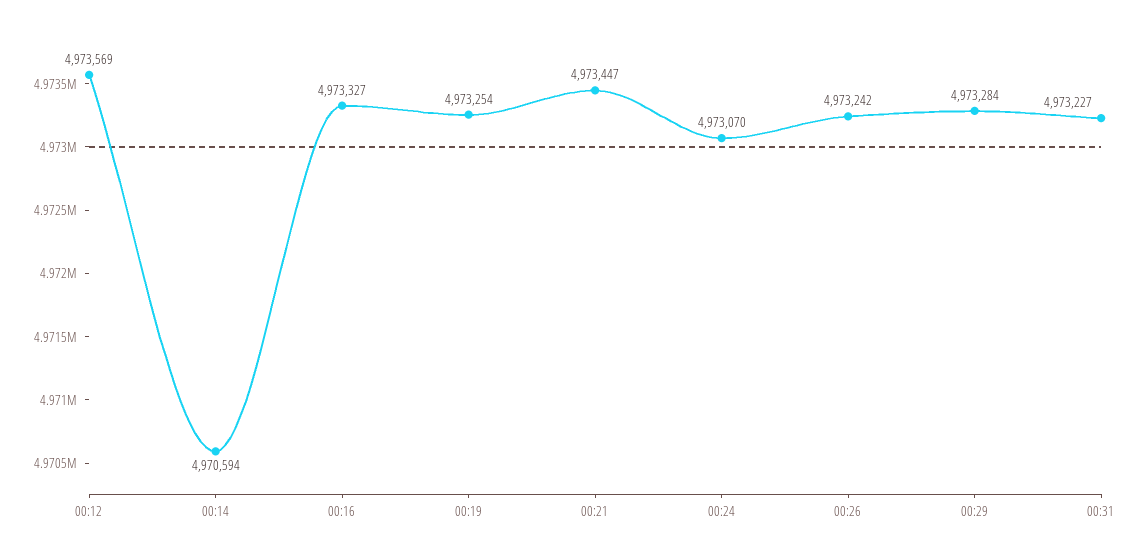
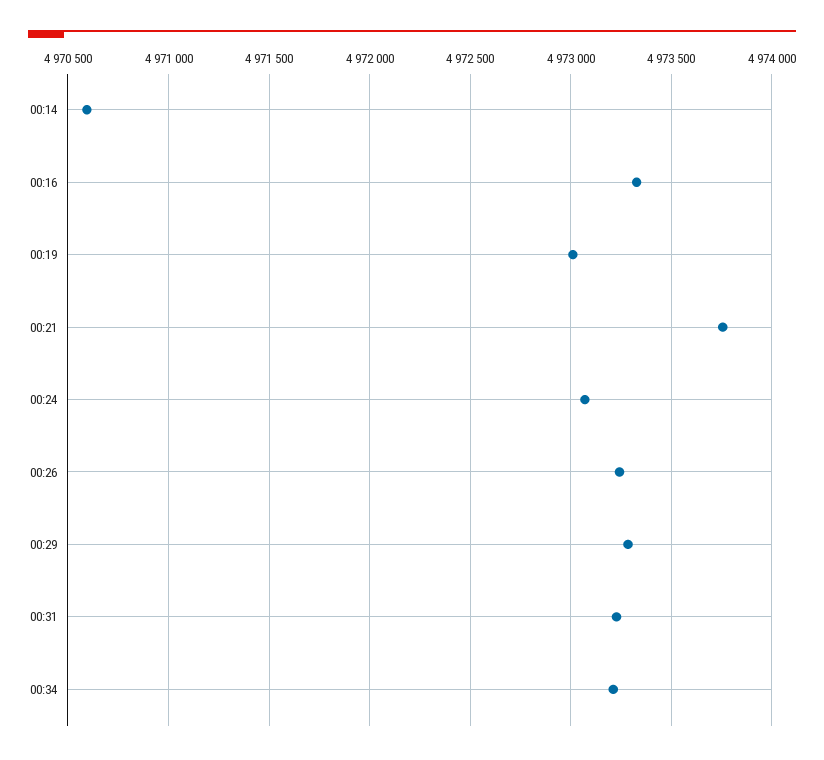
00:12: 4973569 -> none
00:19: 4973254 -> 4973000
00:21: 4973447 -> 4973750
00:34: none -> 4973200

